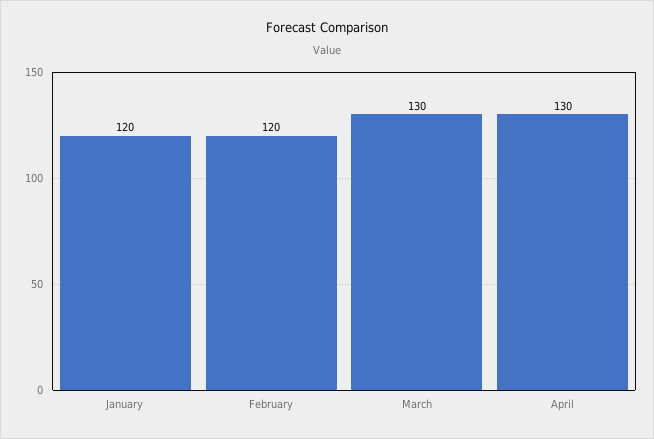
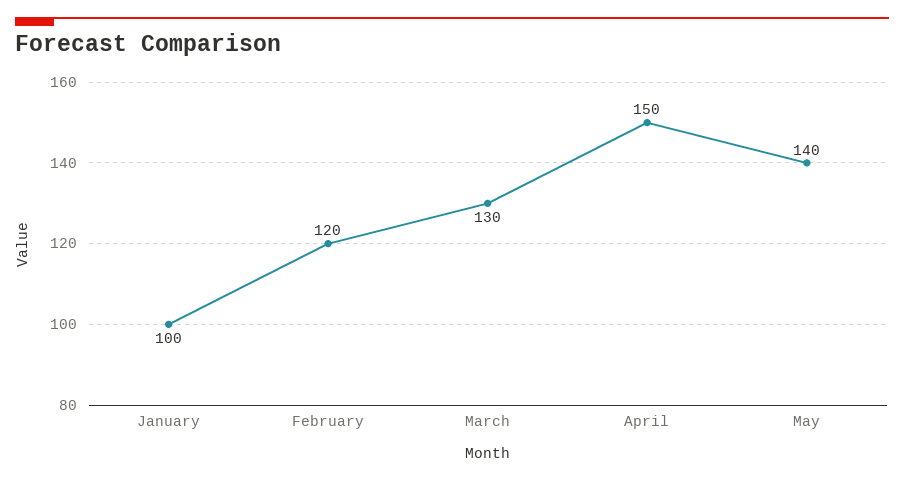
January: 120 -> 100
April: 130 -> 150
May: none -> 140

